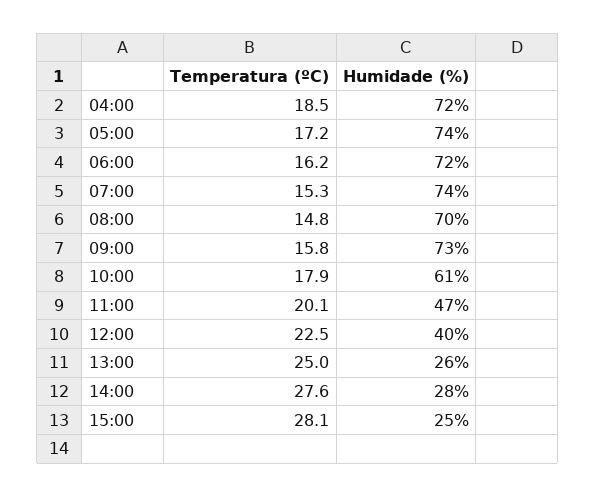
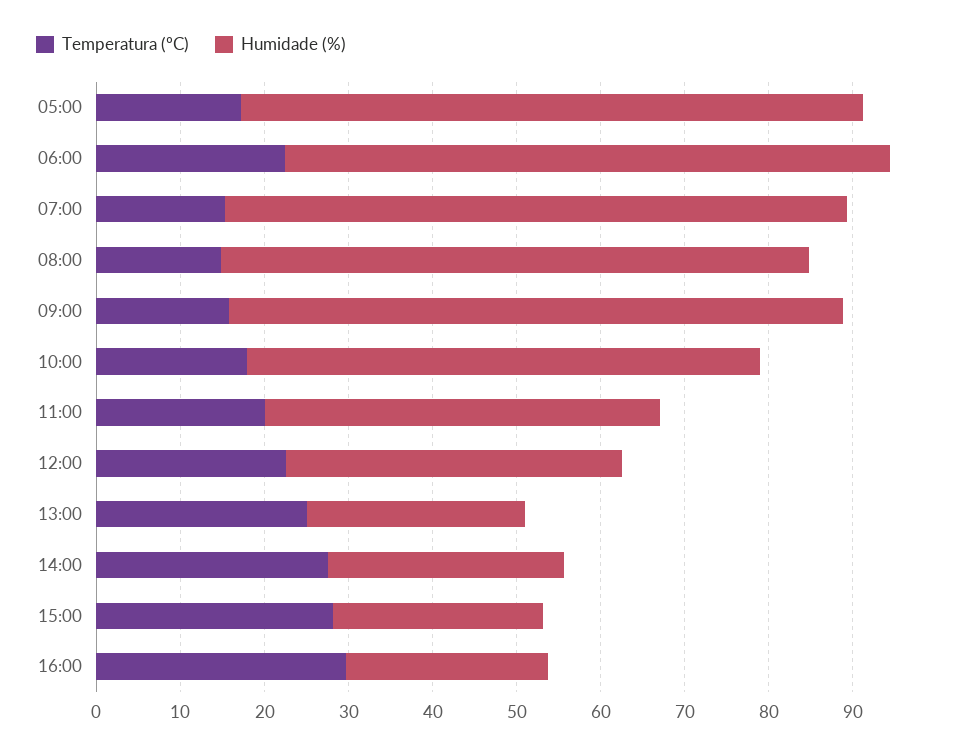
Temperatura (ºC), 04:00: 18.5 -> none
Humidade (%), 04:00: 72 -> none
Temperatura (ºC), 06:00: 16.2 -> 22
Temperatura (ºC), 16:00: none -> 30
Humidade (%), 16:00: none -> 24

